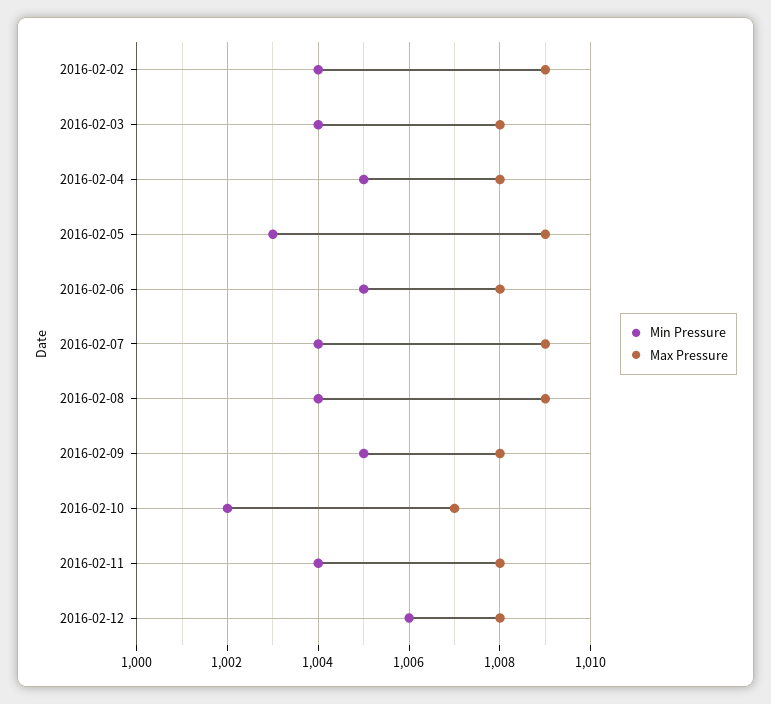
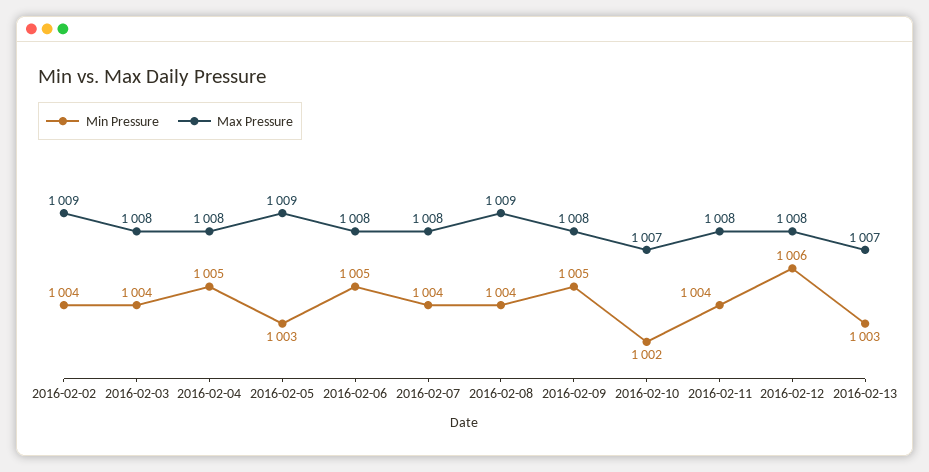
Max Pressure, 2016-02-07: 1009 -> 1008
Min Pressure, 2016-02-13: none -> 1003
Max Pressure, 2016-02-13: none -> 1007

